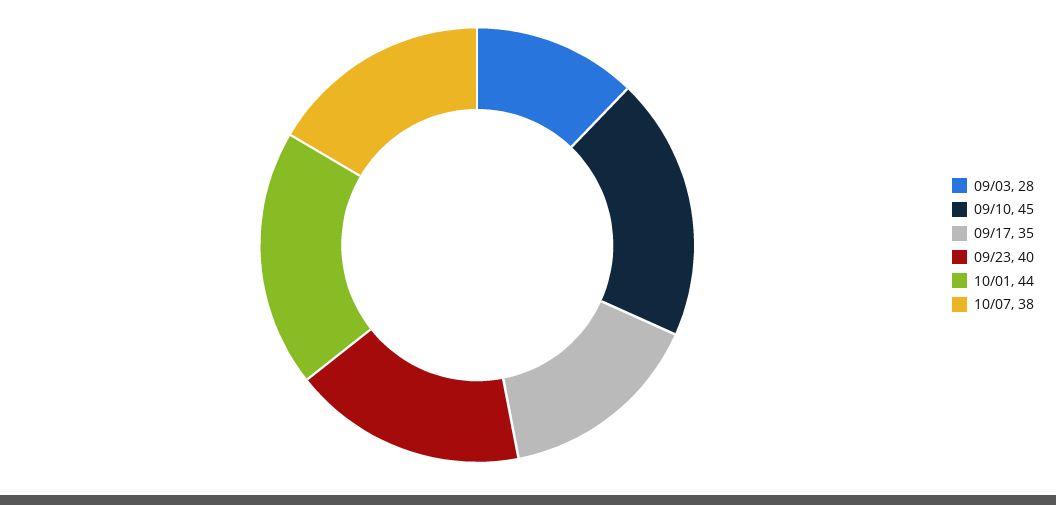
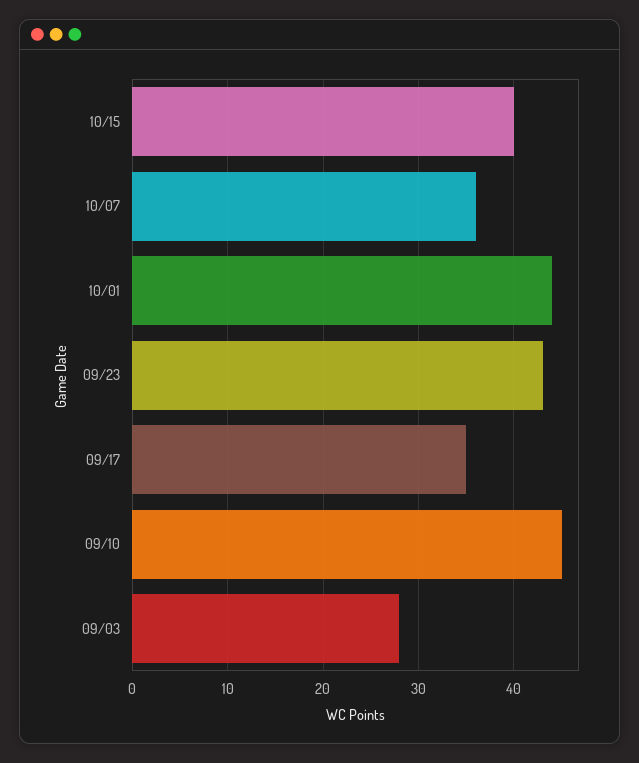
09/23: 40 -> 43
10/07: 38 -> 36
10/15: none -> 40

